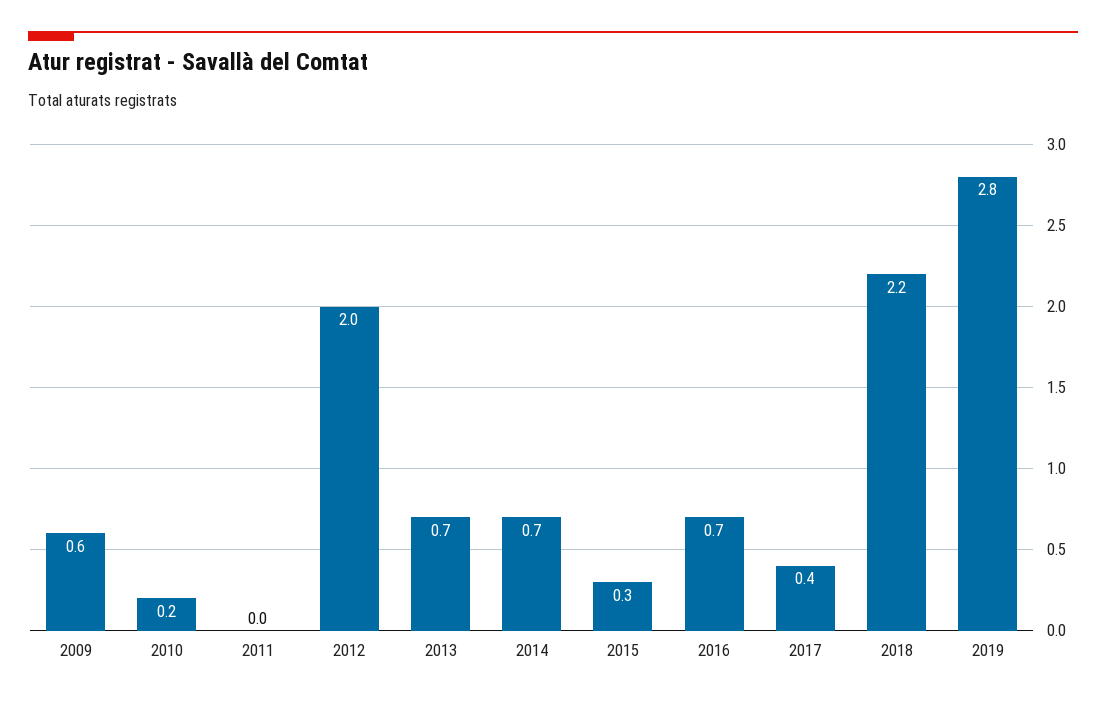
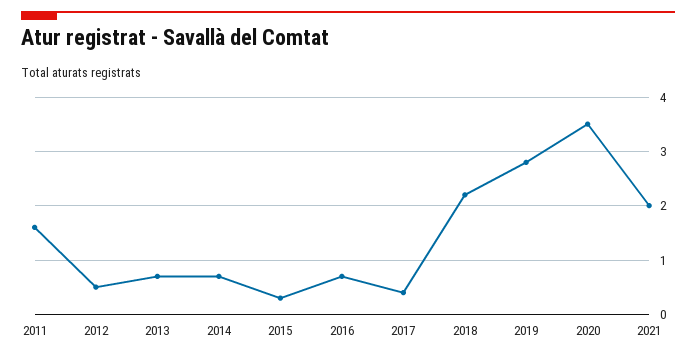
2009: 0.6 -> none
2010: 0.2 -> none
2011: 0 -> 1.5
2012: 2 -> 0.5
2020: none -> 3.5
2021: none -> 2

